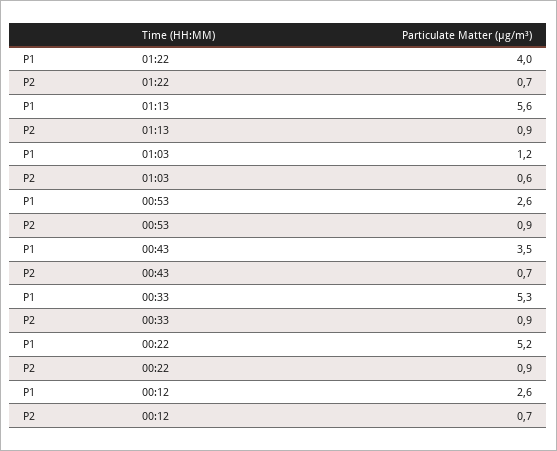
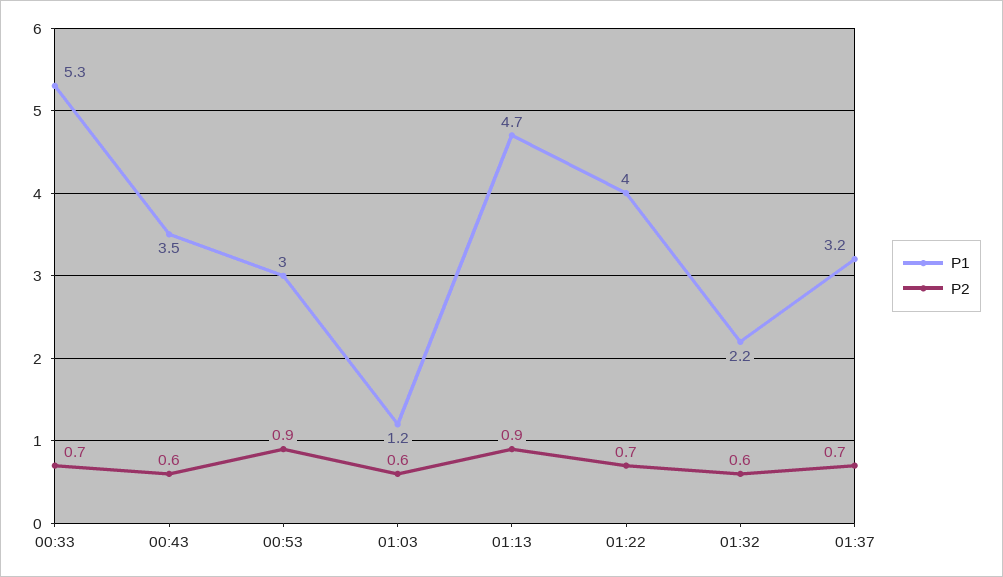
P1, 01:13: 5.6 -> 4.7
P1, 00:53: 2.6 -> 3
P2, 00:43: 0.7 -> 0.6
P2, 00:33: 0.9 -> 0.7
P1, 00:22: 5.2 -> none
P2, 00:22: 0.9 -> none
P1, 00:12: 2.6 -> none
P2, 00:12: 0.7 -> none
P1, 01:32: none -> 2.2
P2, 01:32: none -> 0.6
P1, 01:37: none -> 3.2
P2, 01:37: none -> 0.7

